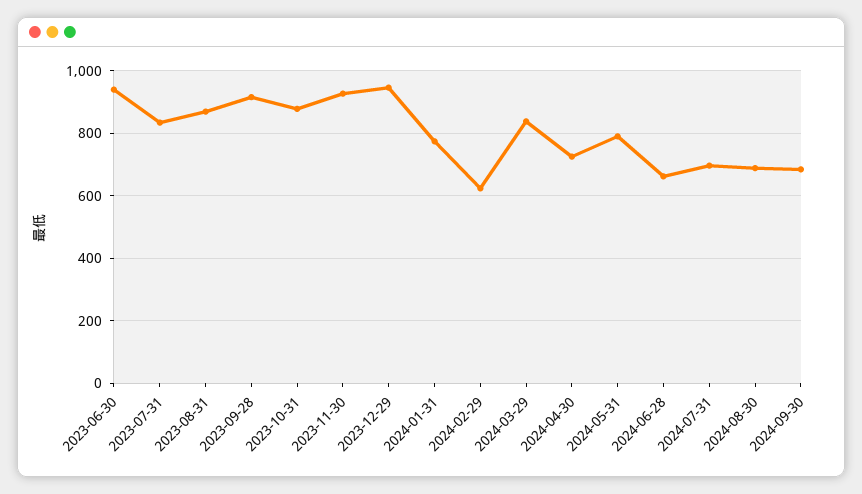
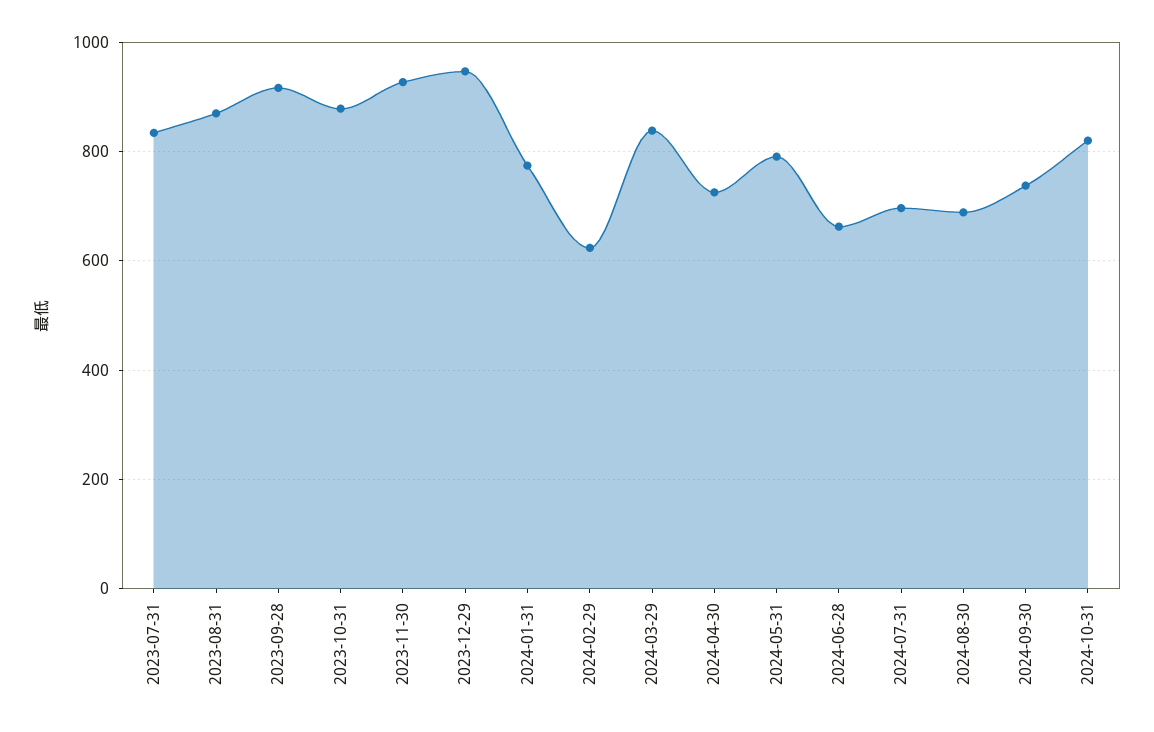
2023-06-30: 940 -> none
2024-09-30: 680 -> 740
2024-10-31: none -> 820

